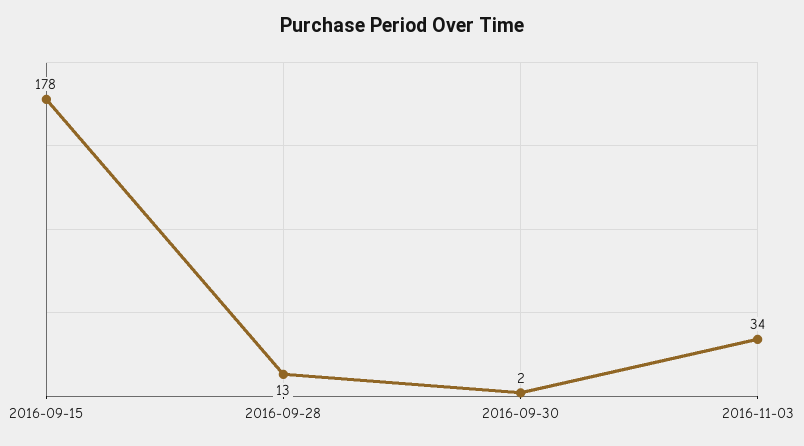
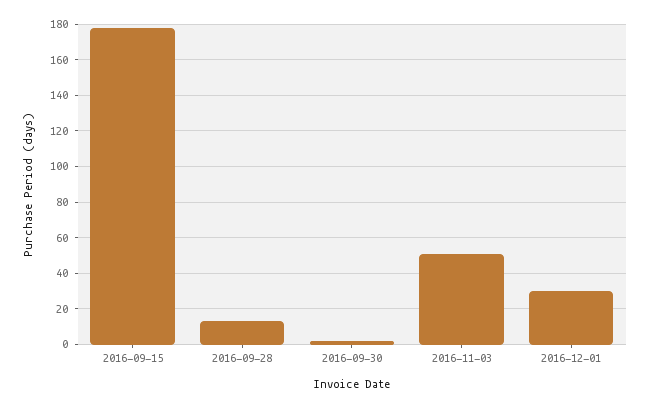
2016-11-03: 34 -> 50
2016-12-01: none -> 30

